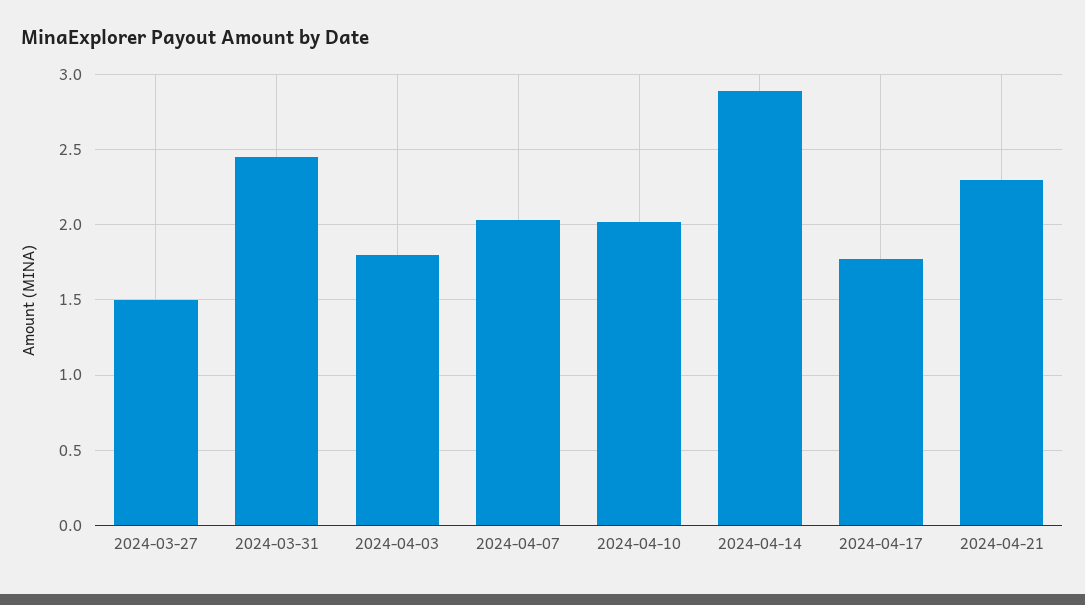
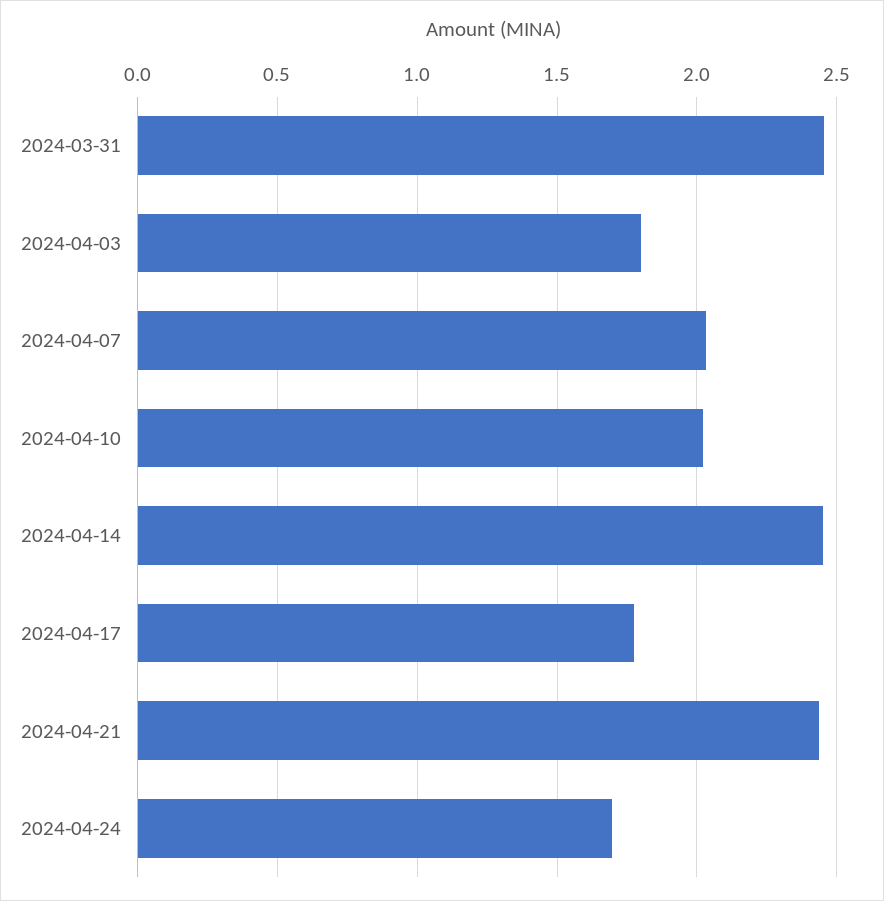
2024-03-27: 1.5 -> none
2024-04-14: 2.9 -> 2.45
2024-04-21: 2.3 -> 2.45
2024-04-24: none -> 1.7

